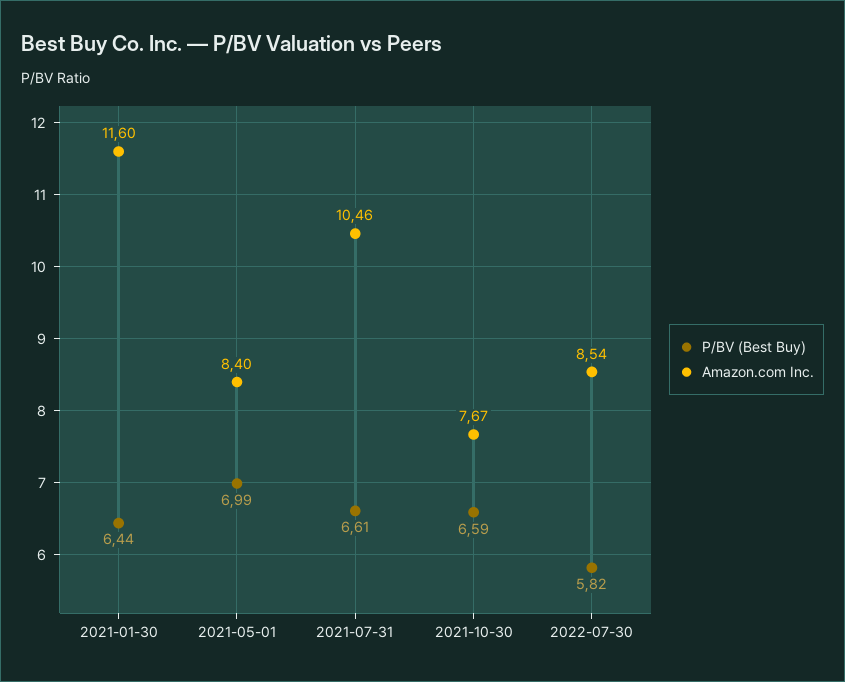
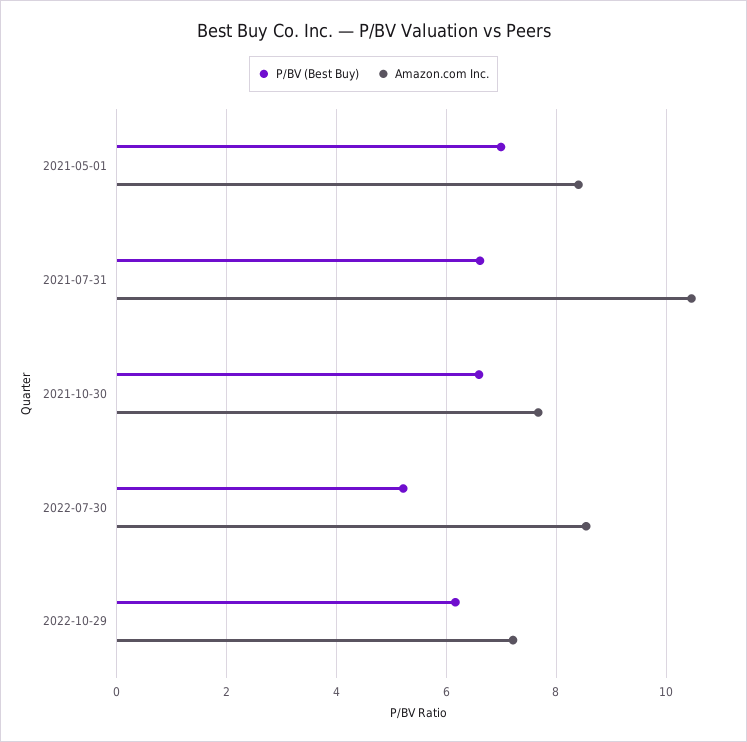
P/BV (Best Buy), 2021-01-30: 6.44 -> none
Amazon.com Inc., 2021-01-30: 11.6 -> none
P/BV (Best Buy), 2022-07-30: 5.82 -> 5.2
P/BV (Best Buy), 2022-10-29: none -> 6.2
Amazon.com Inc., 2022-10-29: none -> 7.2

